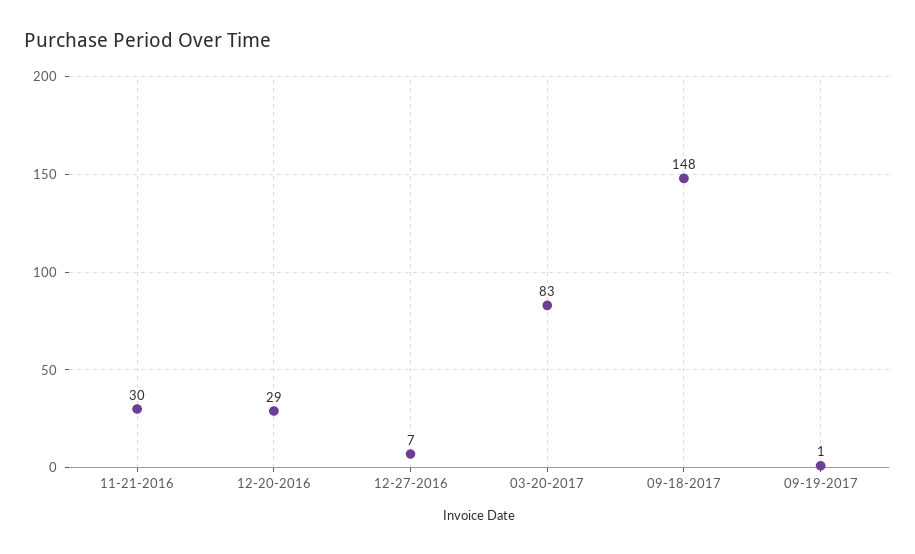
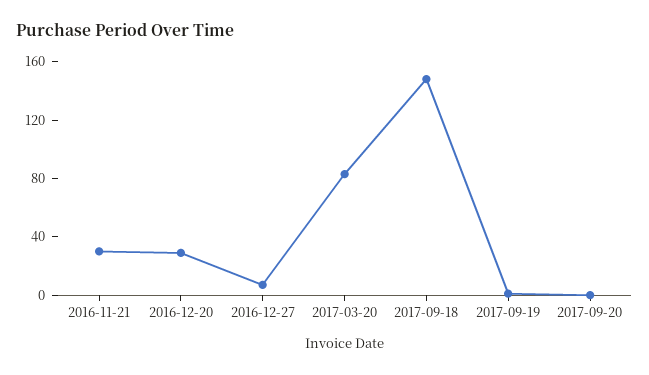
2017-09-20: none -> 0

